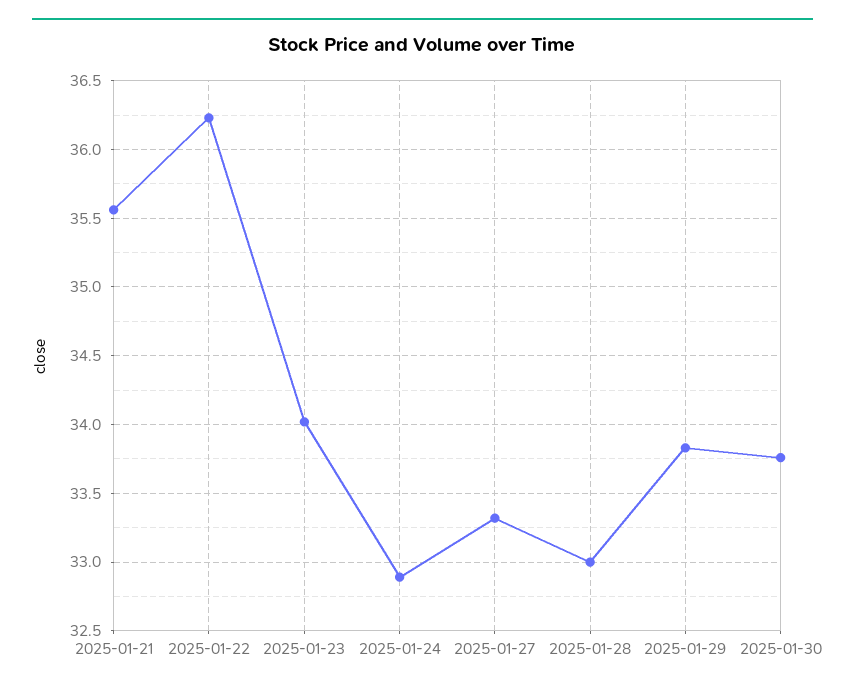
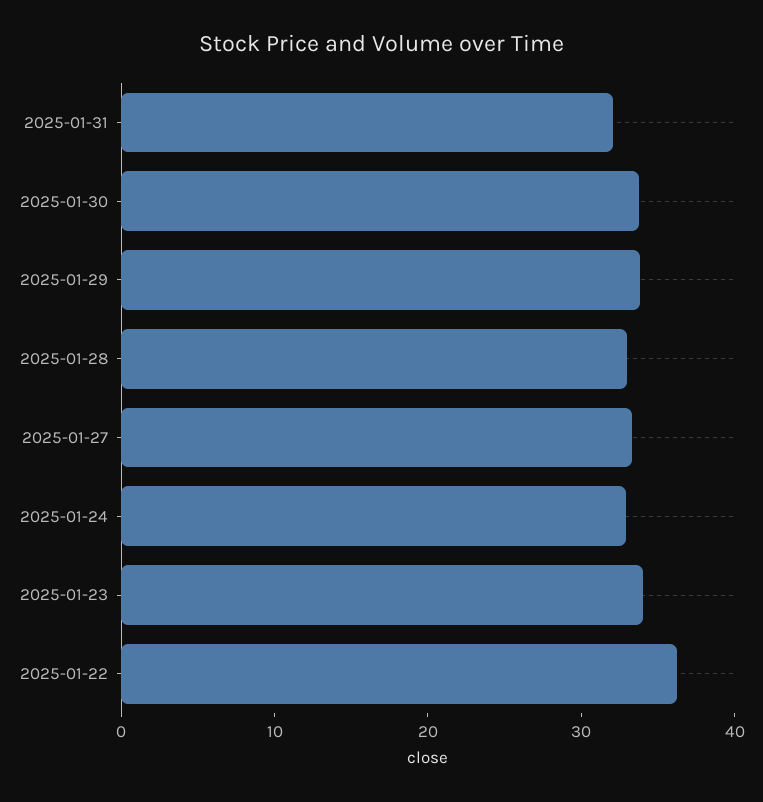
2025-01-21: 35.55 -> none
2025-01-31: none -> 32

